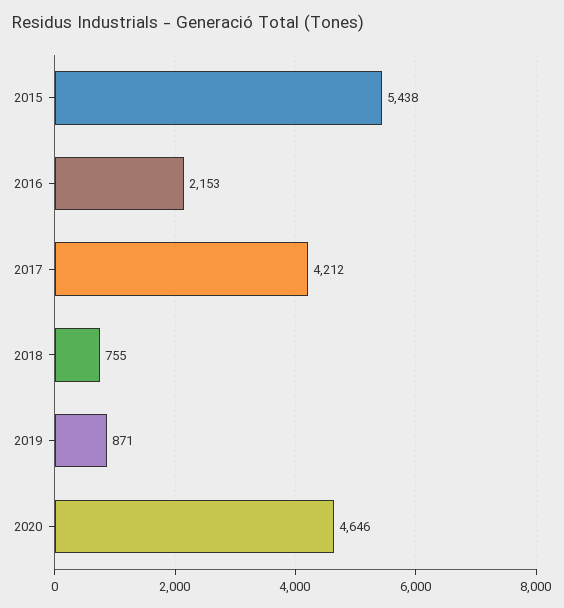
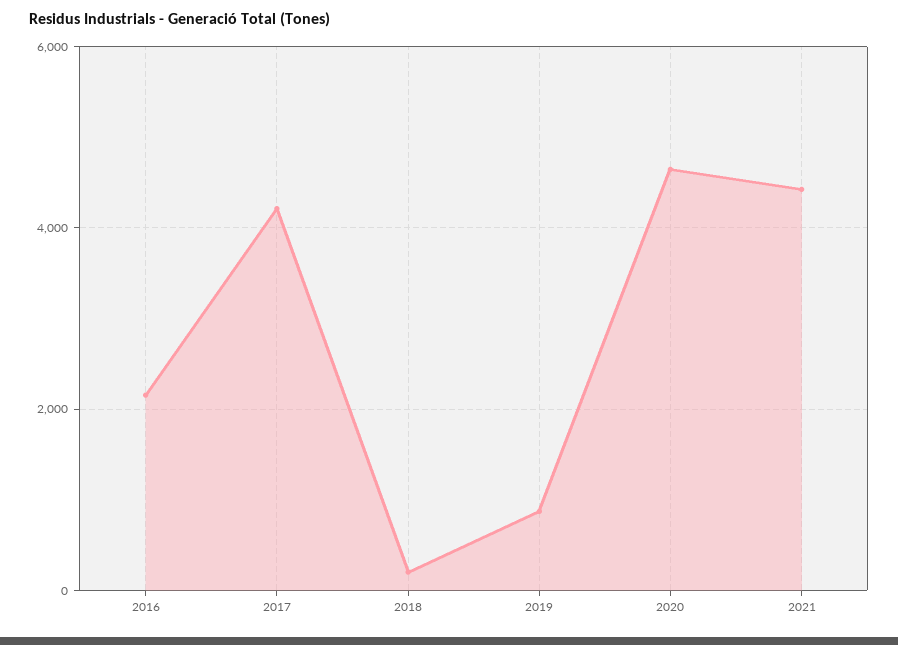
2015: 5438 -> none
2018: 755 -> 200
2021: none -> 4400

